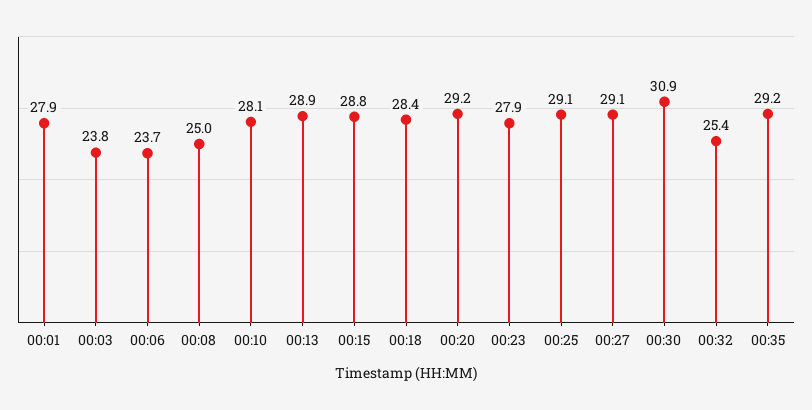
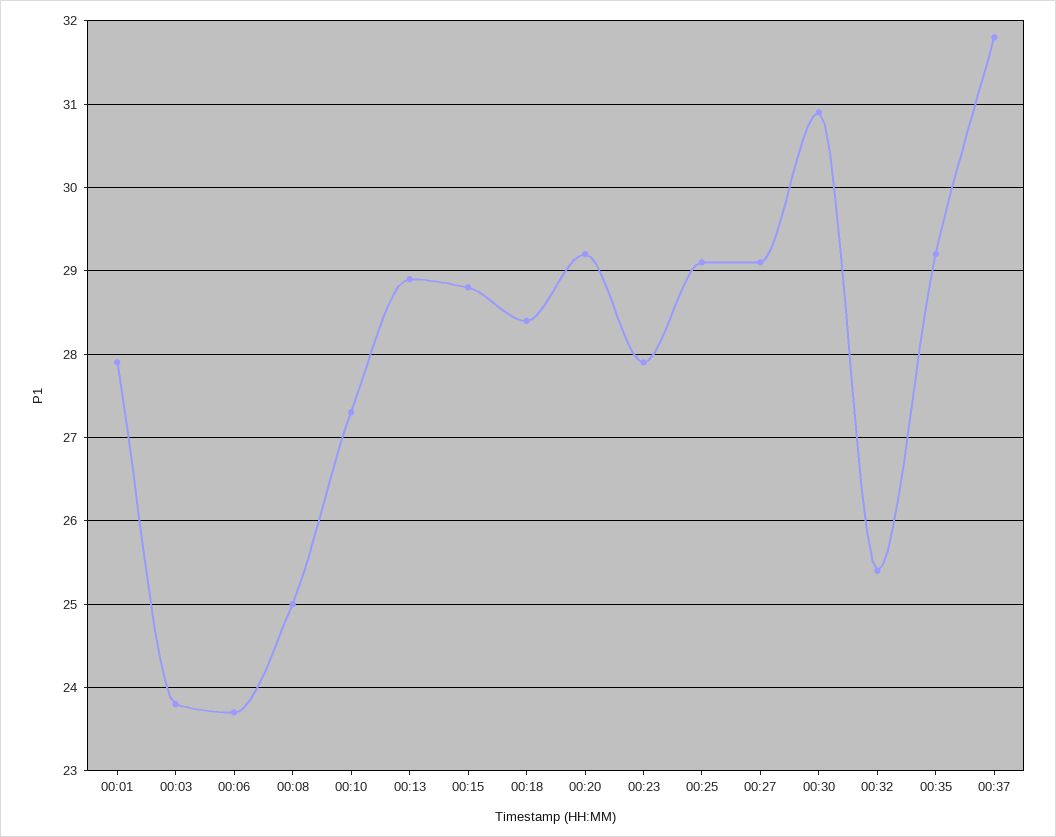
00:10: 28.1 -> 27.3
00:37: none -> 31.8

